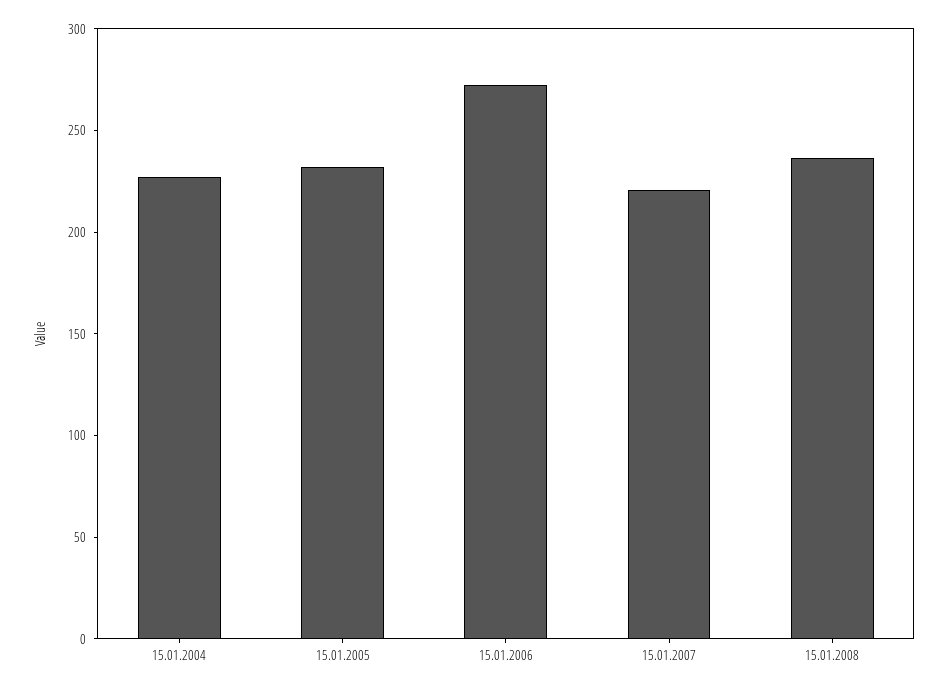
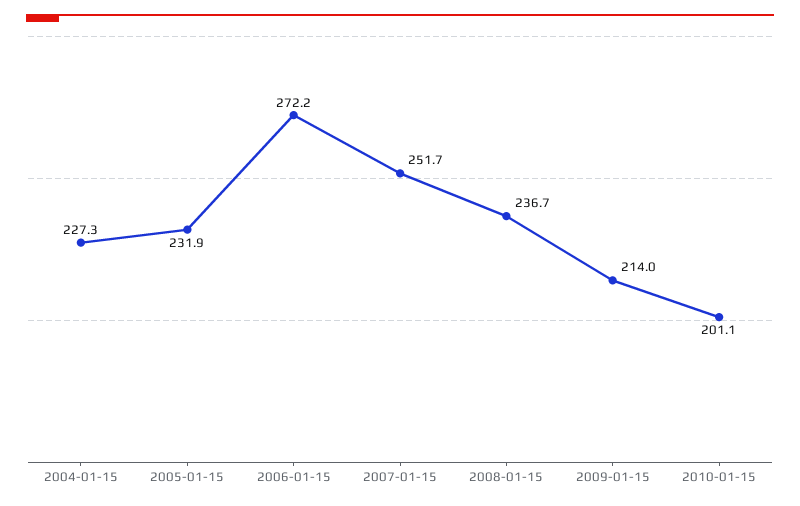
15.01.2007: 220 -> 251.7
2009-01-15: none -> 214
2010-01-15: none -> 201.1

